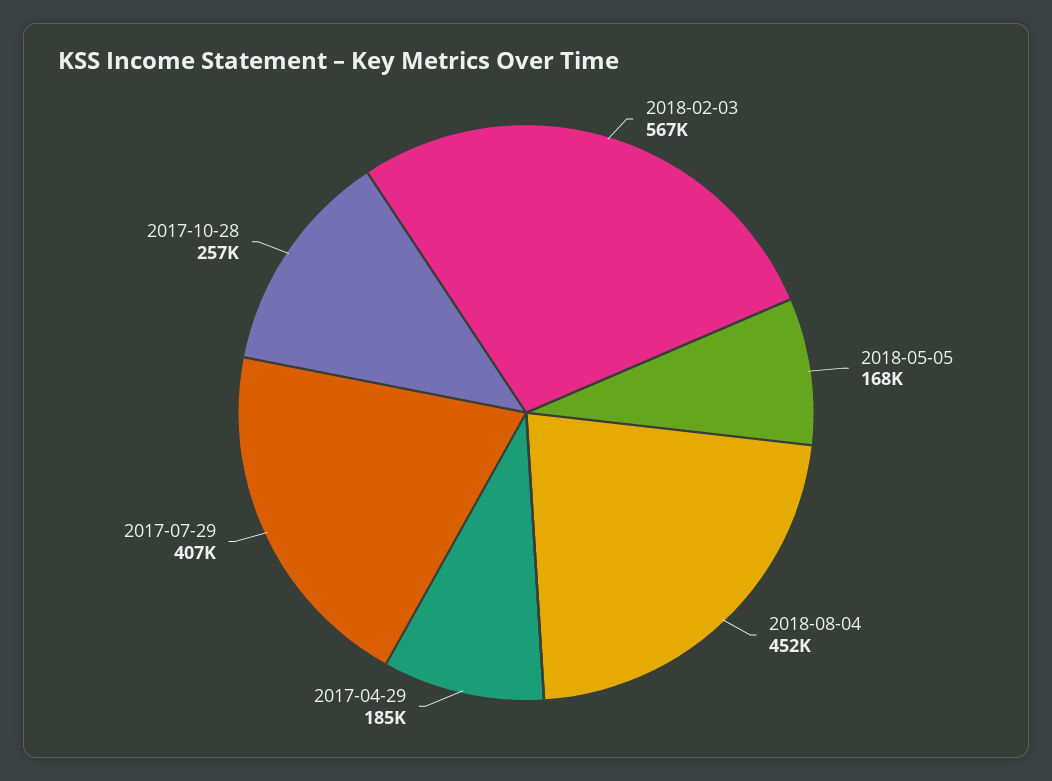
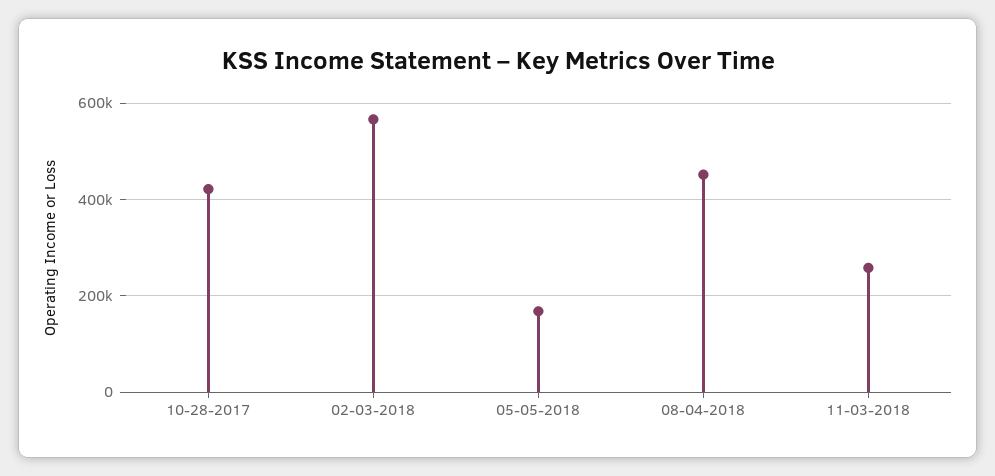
2017-04-29: 185000 -> none
2017-07-29: 407000 -> none
2017-10-28: 257000 -> 420000
11-03-2018: none -> 260000

